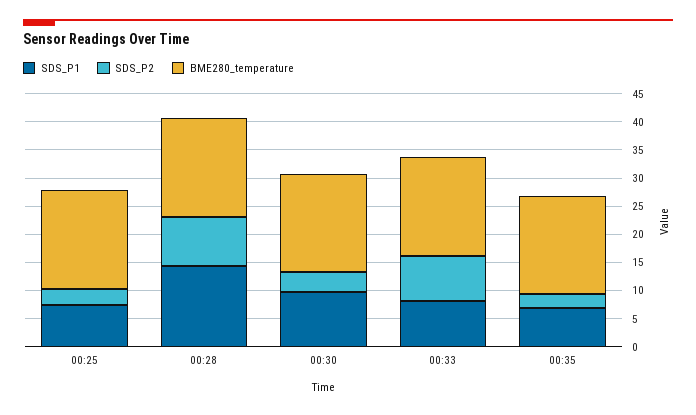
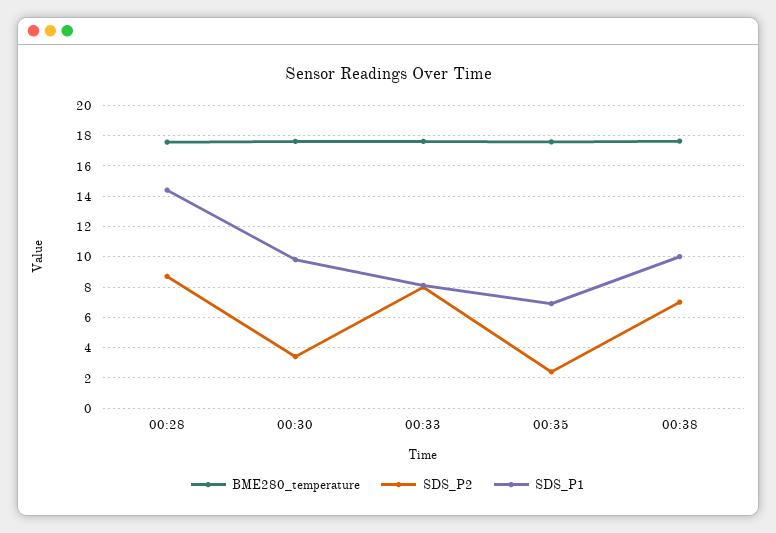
SDS_P1, 00:25: 7.5 -> none
SDS_P2, 00:25: 2.5 -> none
BME280_temperature, 00:25: 17.5 -> none
BME280_temperature, 00:38: none -> 17.5
SDS_P2, 00:38: none -> 7
SDS_P1, 00:38: none -> 10

